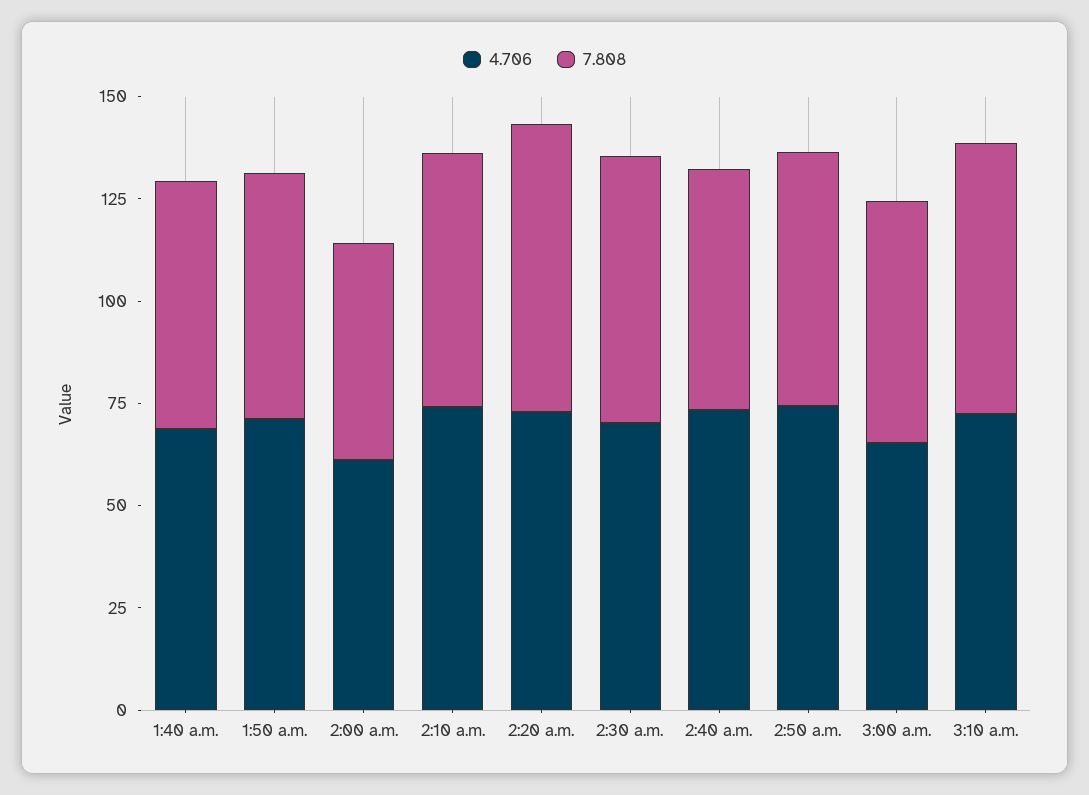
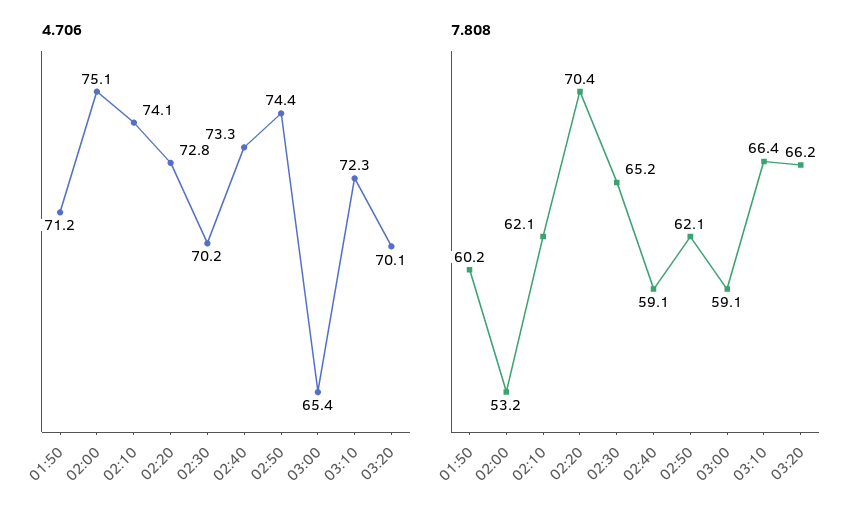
4.706, 1:40 a.m.: 70 -> none
7.808, 1:40 a.m.: 60 -> none
4.706, 2:00 a.m.: 60 -> 75.1
4.706, 03:20: none -> 70.1
7.808, 03:20: none -> 66.2

